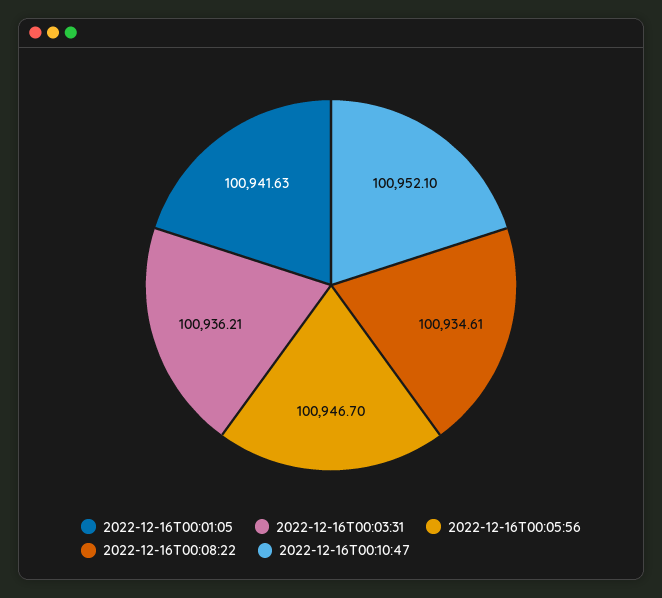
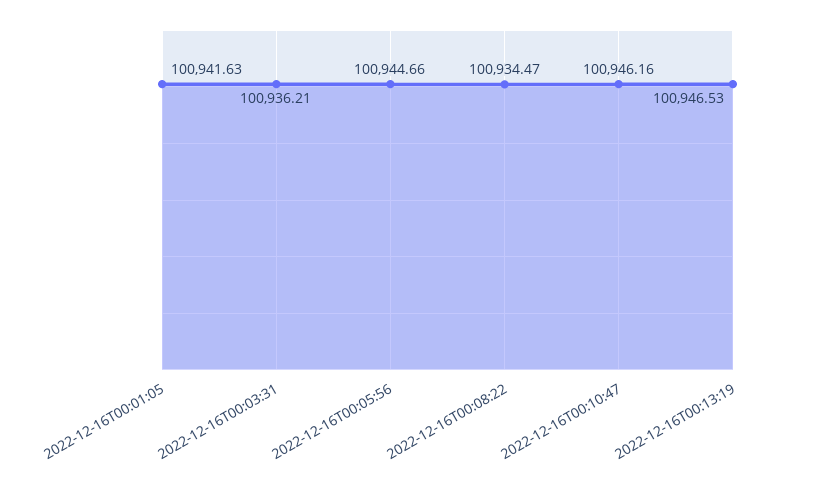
2022-12-16T00:05:56: 100946.7 -> 100944.66
2022-12-16T00:08:22: 100934.61 -> 100934.47
2022-12-16T00:10:47: 100952.1 -> 100946.16
2022-12-16T00:13:19: none -> 100946.53

